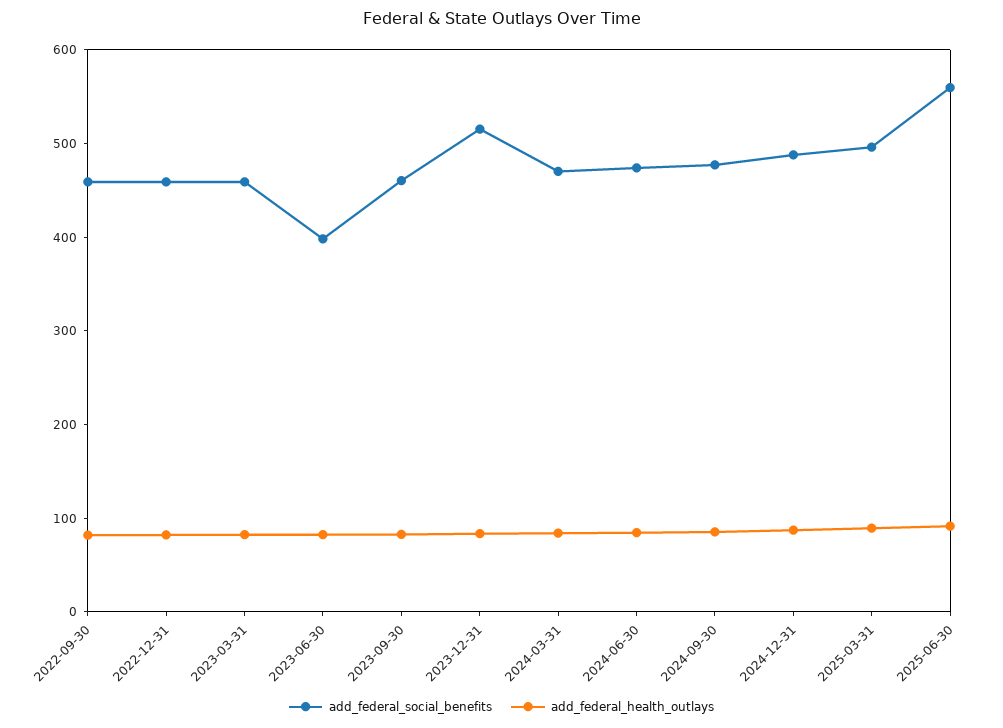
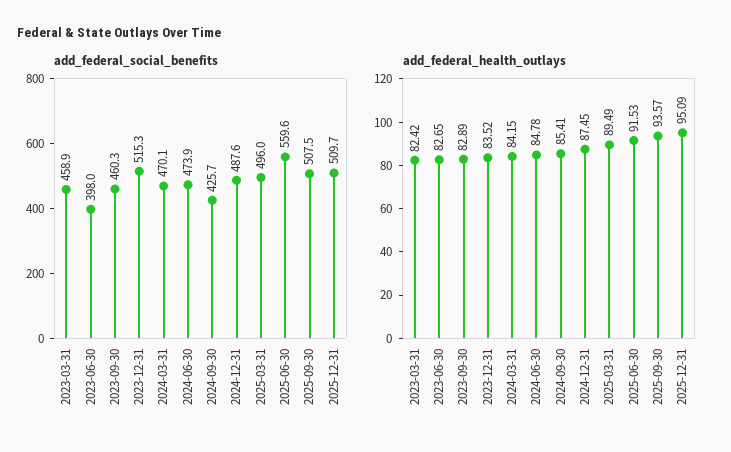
add_federal_social_benefits, 2022-09-30: 460 -> none
add_federal_health_outlays, 2022-09-30: 80 -> none
add_federal_social_benefits, 2022-12-31: 460 -> none
add_federal_health_outlays, 2022-12-31: 80 -> none
add_federal_social_benefits, 2024-09-30: 480 -> 425.7
add_federal_social_benefits, 2025-09-30: none -> 507.5
add_federal_social_benefits, 2025-12-31: none -> 509.7
add_federal_health_outlays, 2025-09-30: none -> 93.57
add_federal_health_outlays, 2025-12-31: none -> 95.09

